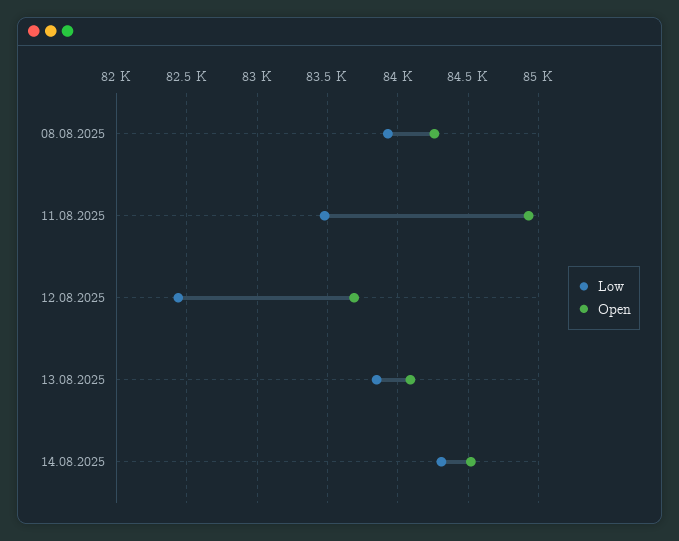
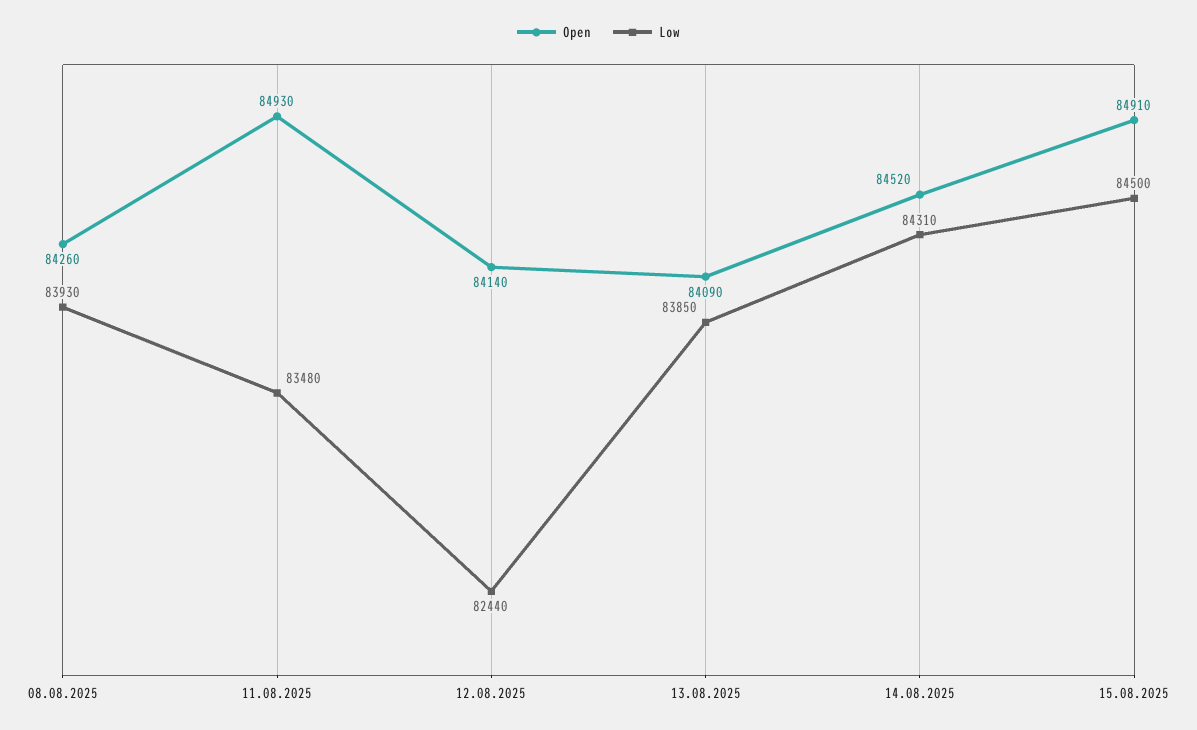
Open, 12.08.2025: 83700 -> 84140
Open, 15.08.2025: none -> 84910
Low, 15.08.2025: none -> 84500

